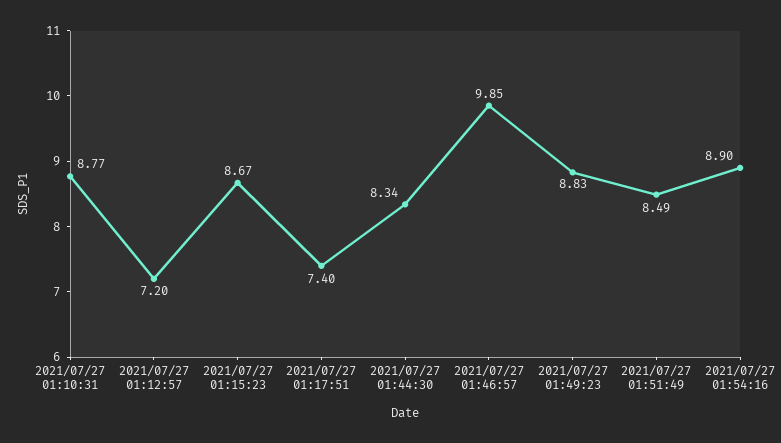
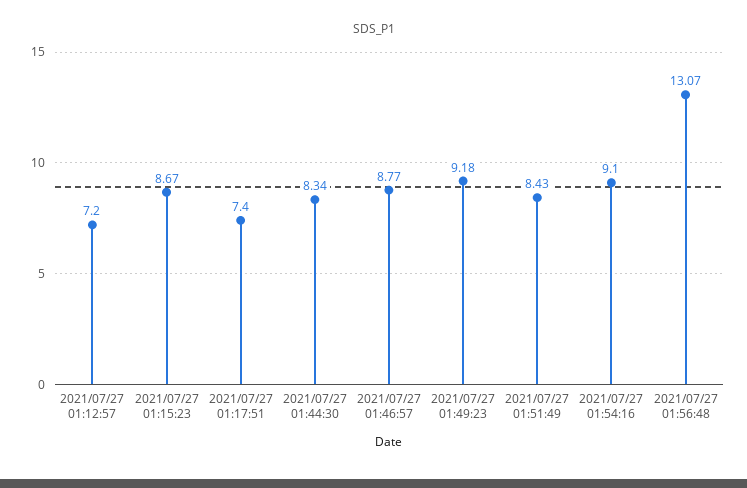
2021/07/27 01:10:31: 8.77 -> none
2021/07/27 01:46:57: 9.85 -> 8.77
2021/07/27 01:49:23: 8.83 -> 9.18
2021/07/27 01:51:49: 8.49 -> 8.43
2021/07/27 01:54:16: 8.9 -> 9.1
2021/07/27 01:56:48: none -> 13.07

